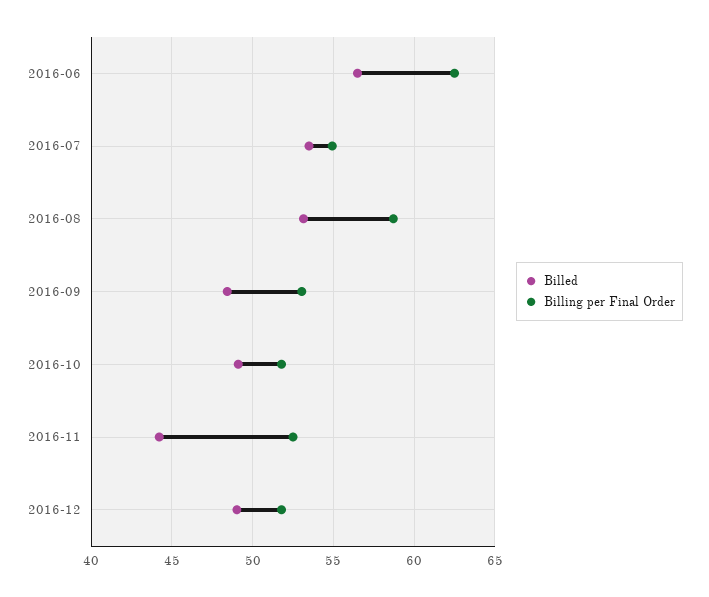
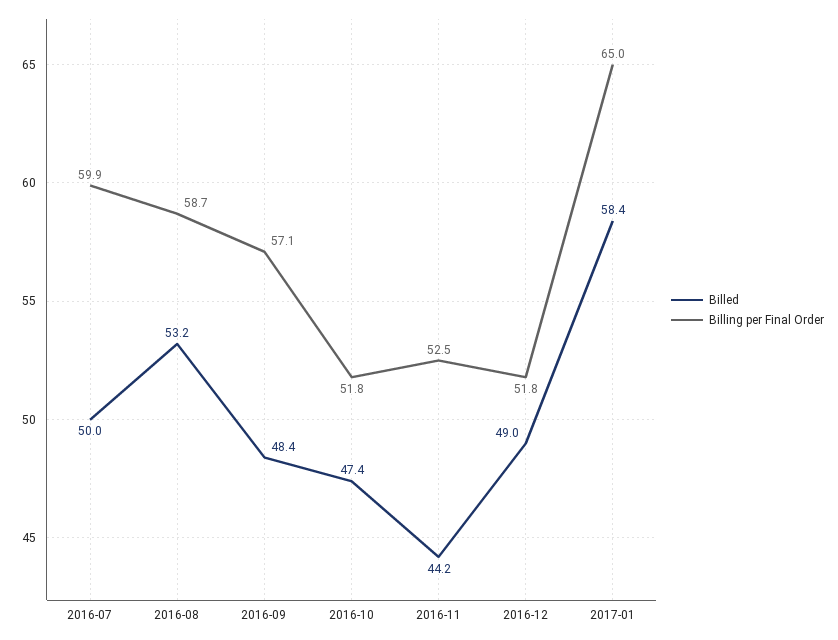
Billed, 2016-06: 56.5 -> none
Billing per Final Order, 2016-06: 62.5 -> none
Billed, 2016-07: 53.5 -> 50
Billing per Final Order, 2016-07: 55 -> 59.9
Billing per Final Order, 2016-09: 53 -> 57.1
Billed, 2016-10: 49 -> 47.4
Billed, 2017-01: none -> 58.4
Billing per Final Order, 2017-01: none -> 65

